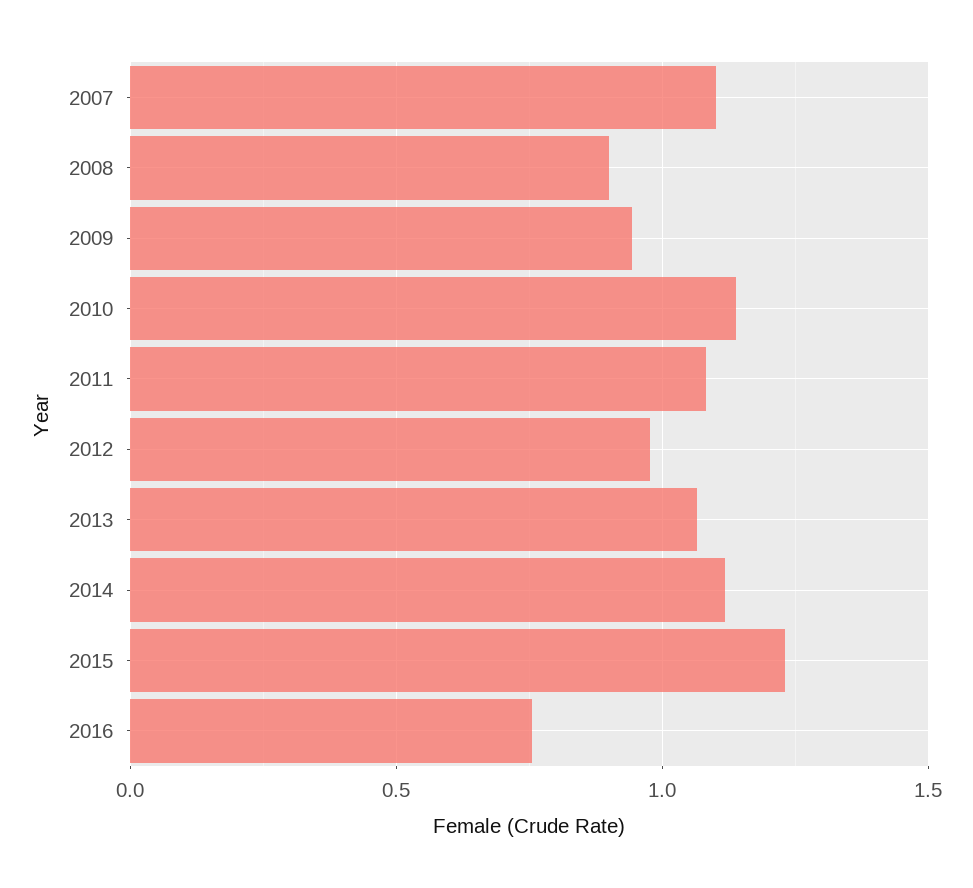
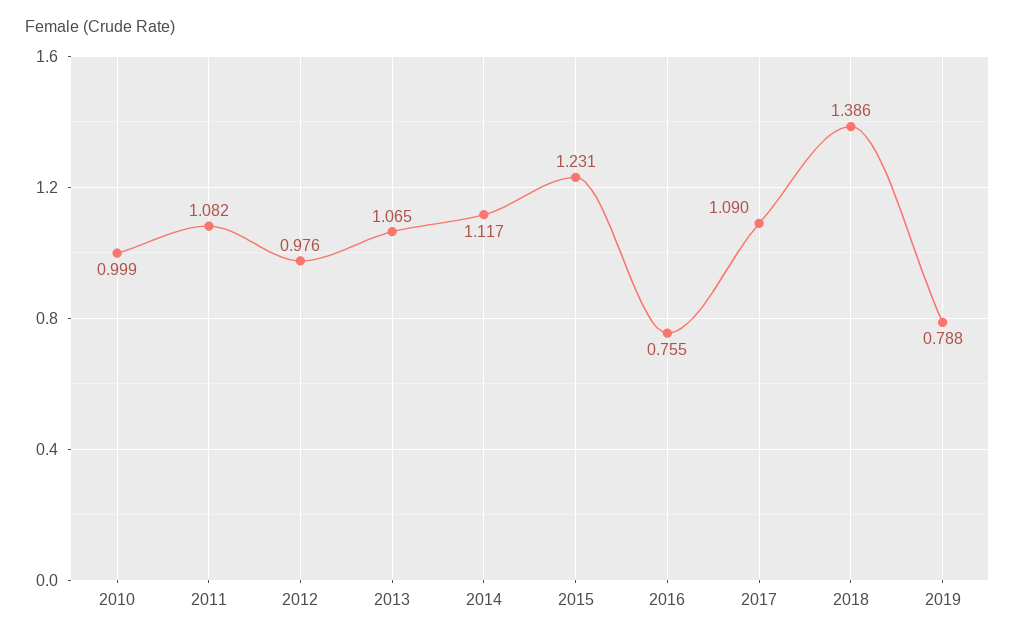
2007: 1.1 -> none
2008: 0.9 -> none
2009: 0.95 -> none
2010: 1.15 -> 0.999
2017: none -> 1.09
2018: none -> 1.386
2019: none -> 0.788

